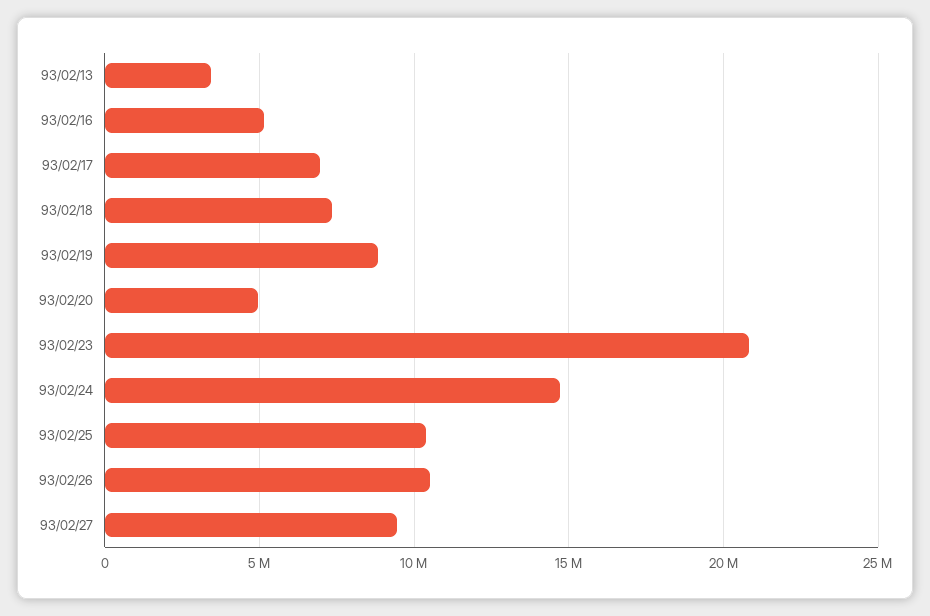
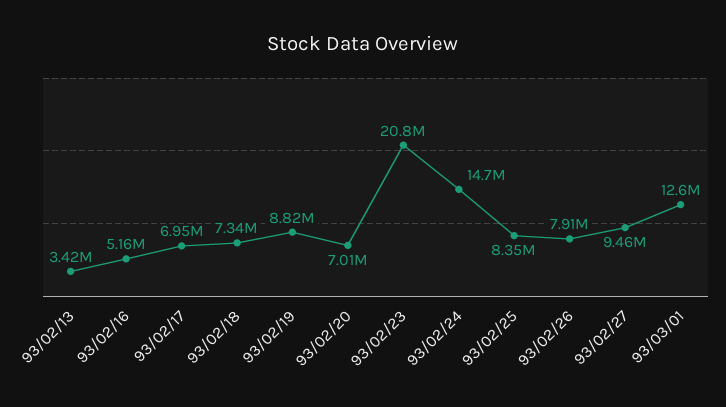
93/02/20: 5000000 -> 7010000
93/02/25: 10500000 -> 8350000
93/02/26: 10500000 -> 7910000
93/03/01: none -> 12600000

